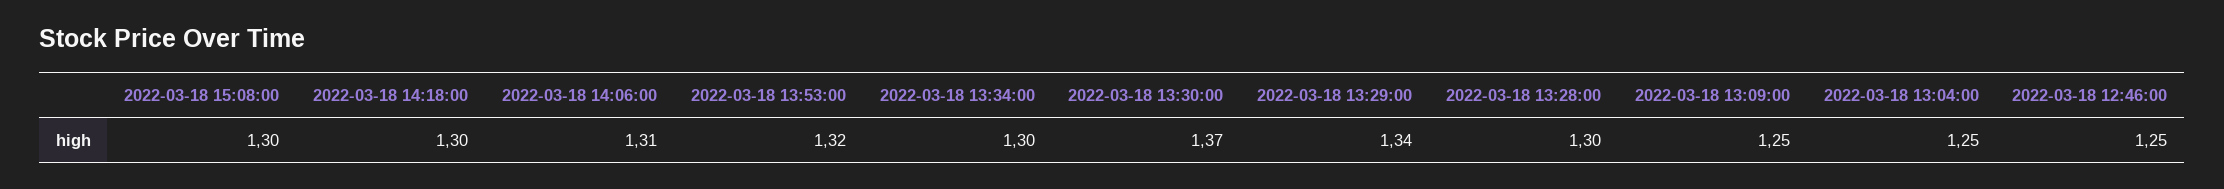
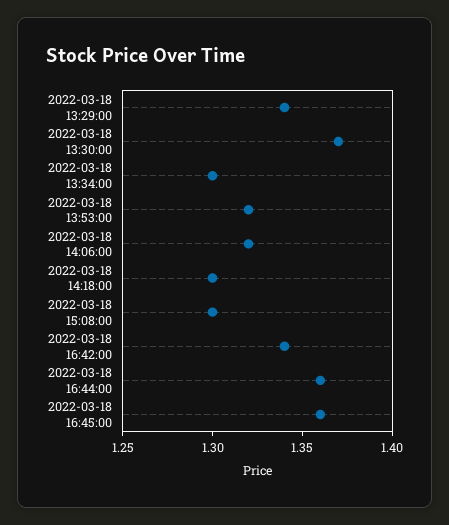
2022-03-18 14:06:00: 1.31 -> 1.32
2022-03-18 13:28:00: 1.3 -> none
2022-03-18 13:09:00: 1.25 -> none
2022-03-18 13:04:00: 1.25 -> none
2022-03-18 12:46:00: 1.25 -> none
2022-03-18 16:42:00: none -> 1.34
2022-03-18 16:44:00: none -> 1.36
2022-03-18 16:45:00: none -> 1.36

